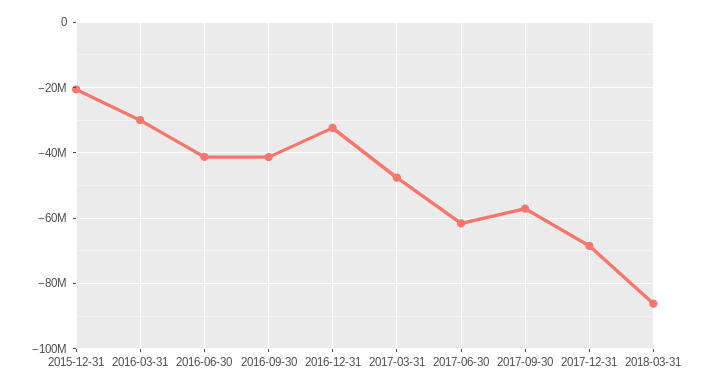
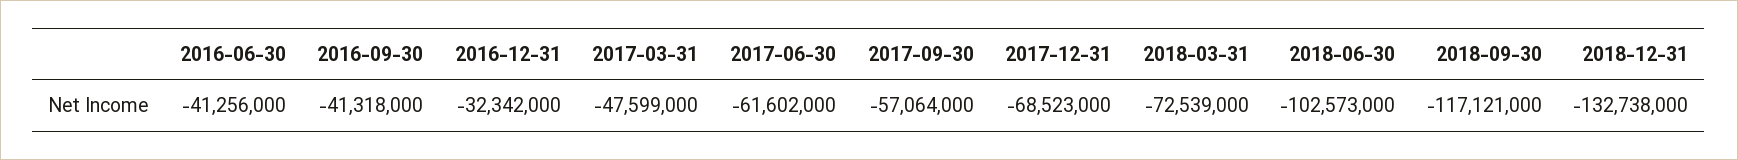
2015-12-31: -20000000 -> none
2016-03-31: -30000000 -> none
2018-03-31: -86000000 -> -72539000
2018-06-30: none -> -102573000
2018-09-30: none -> -117121000
2018-12-31: none -> -132738000

